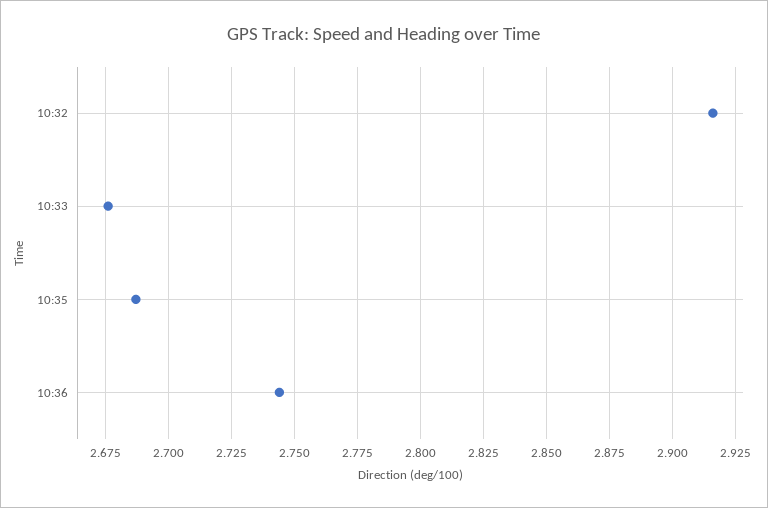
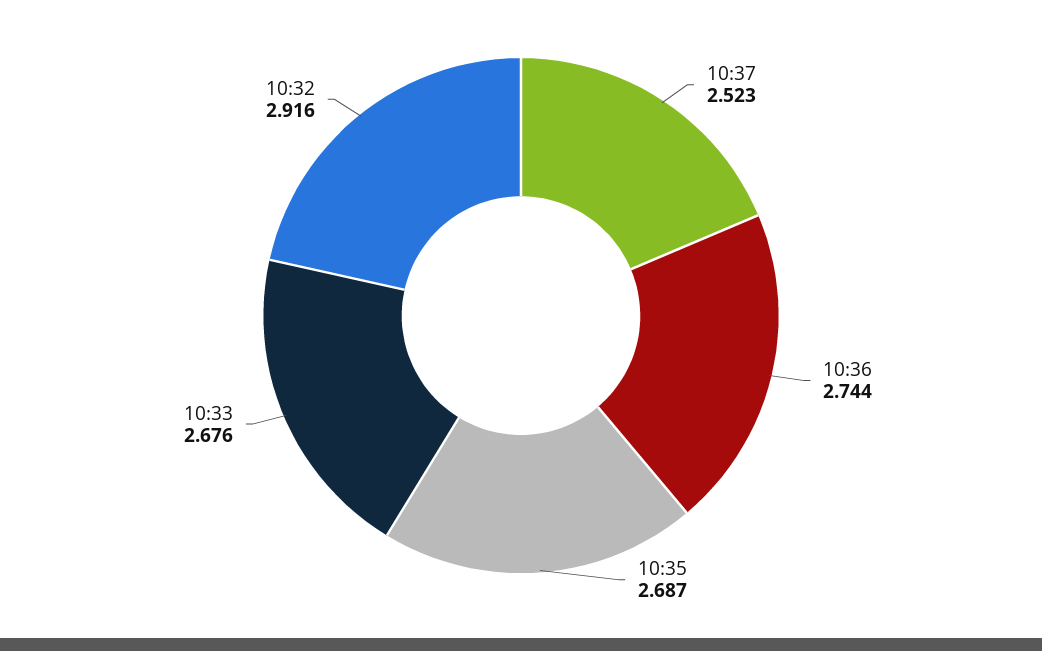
10:37: none -> 2.523

